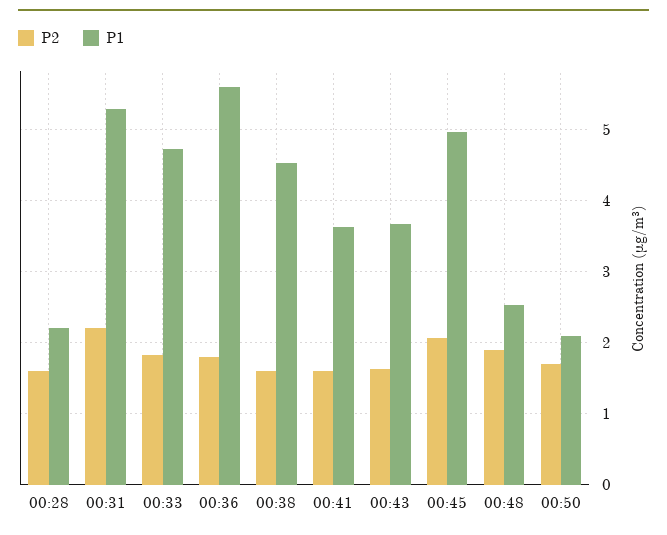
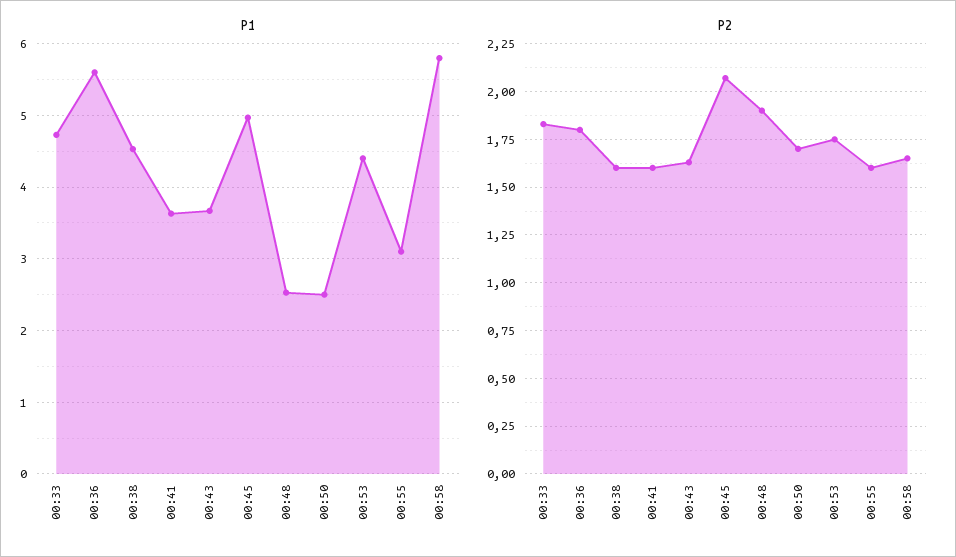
P2, 00:28: 1.6 -> none
P1, 00:28: 2.2 -> none
P2, 00:31: 2.2 -> none
P1, 00:31: 5.3 -> none
P1, 00:50: 2.1 -> 2.5
P1, 00:53: none -> 4.4
P1, 00:55: none -> 3.1
P1, 00:58: none -> 5.8
P2, 00:53: none -> 1.75
P2, 00:55: none -> 1.6
P2, 00:58: none -> 1.65

